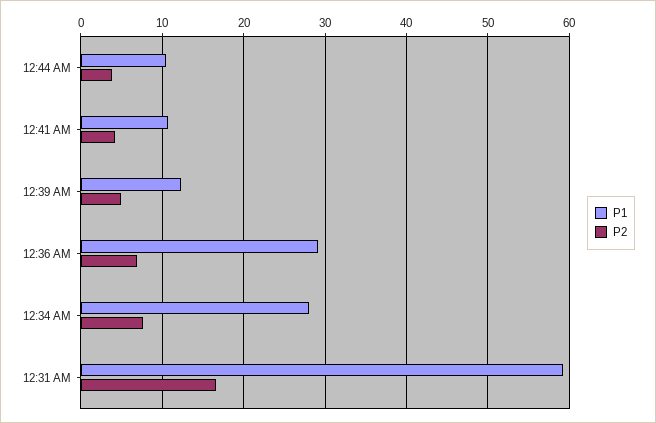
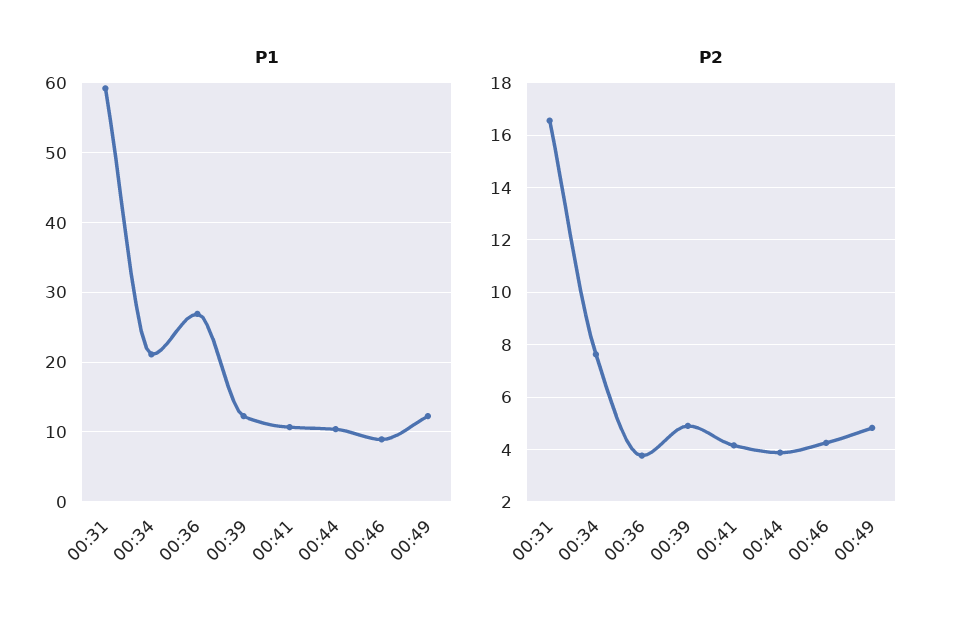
P1, 12:36 AM: 29 -> 27
P2, 12:36 AM: 7 -> 3.75
P1, 12:34 AM: 28 -> 21
P1, 00:46: none -> 9
P1, 00:49: none -> 12
P2, 00:46: none -> 4.25
P2, 00:49: none -> 4.75

